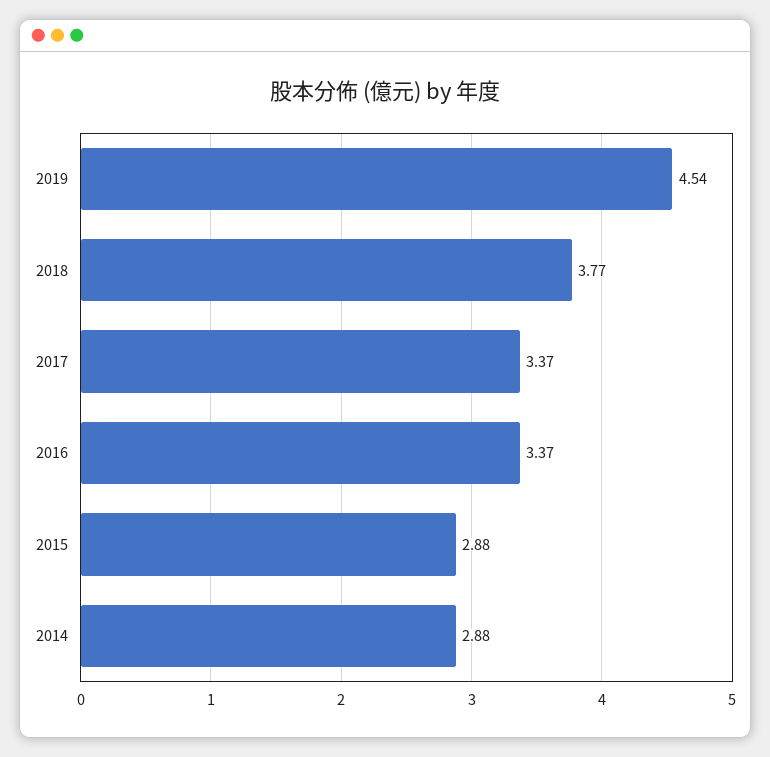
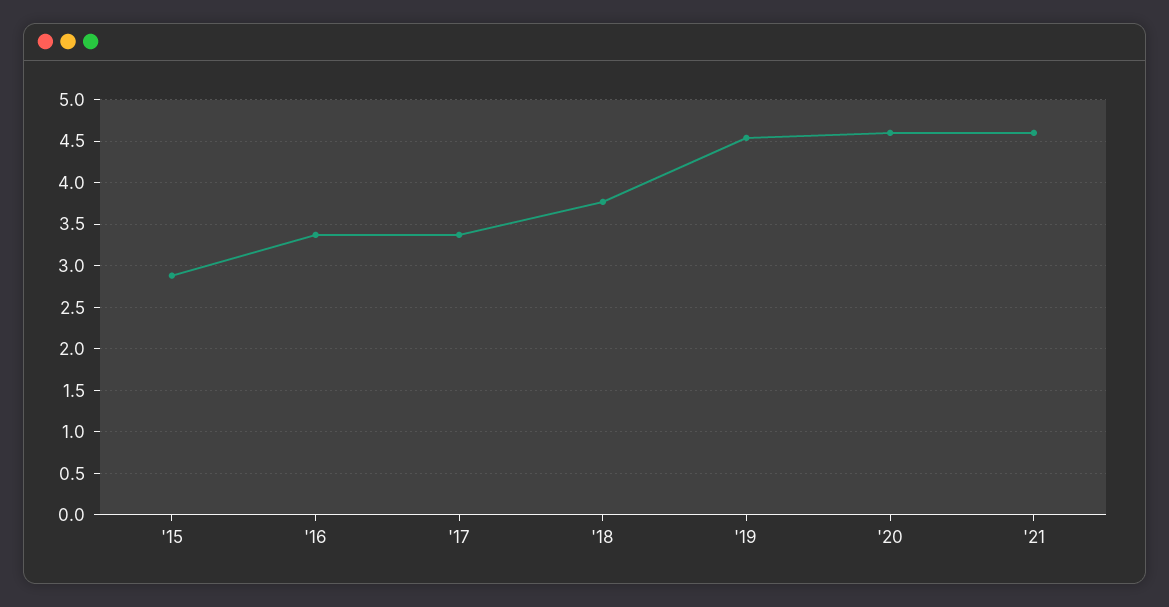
2014: 2.88 -> none
'20: none -> 4.6
'21: none -> 4.6

